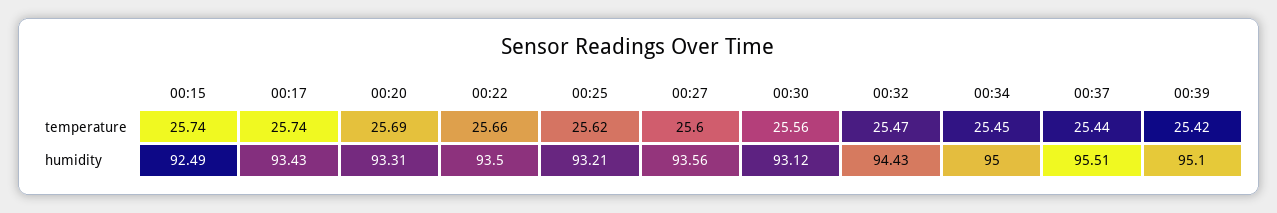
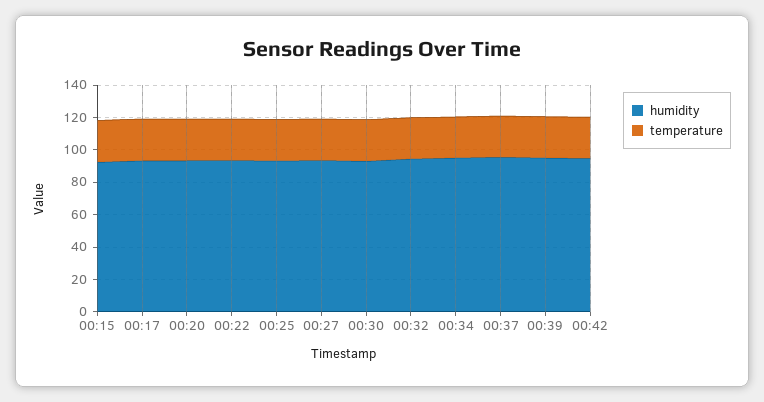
humidity, 00:42: none -> 95
temperature, 00:42: none -> 25

